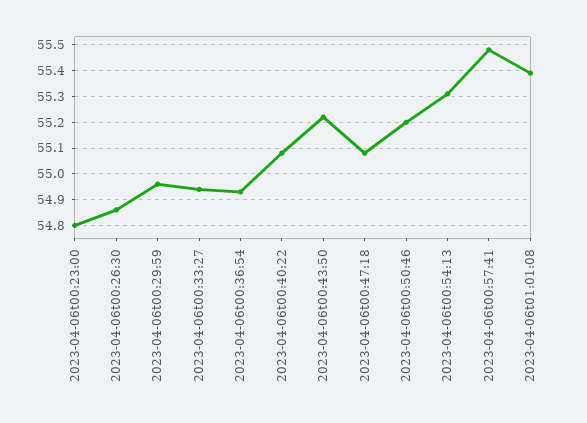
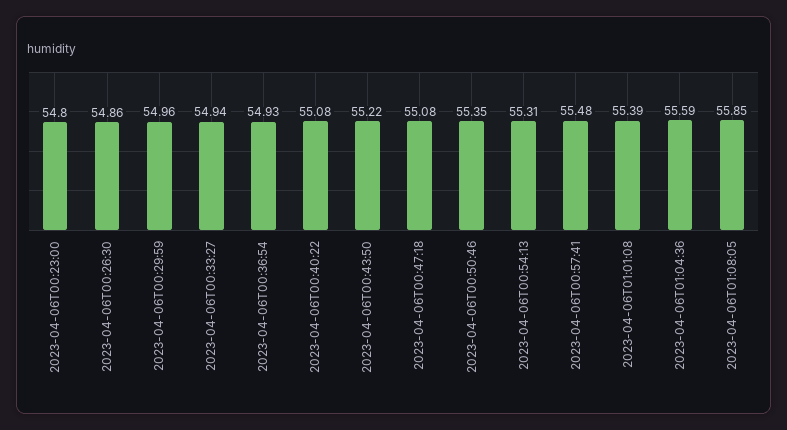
2023-04-06t00:50:46: 55.2 -> 55.35
2023-04-06T01:04:36: none -> 55.59
2023-04-06T01:08:05: none -> 55.85

